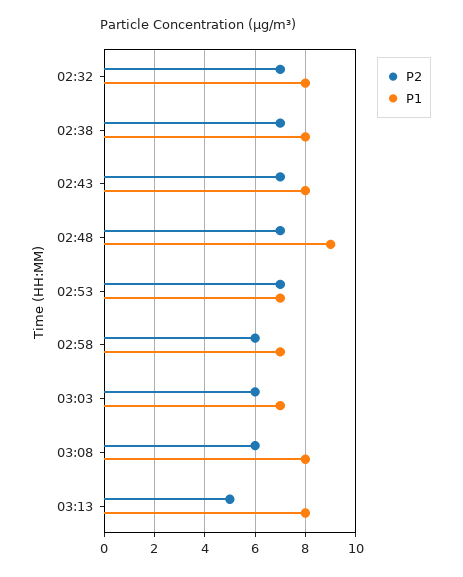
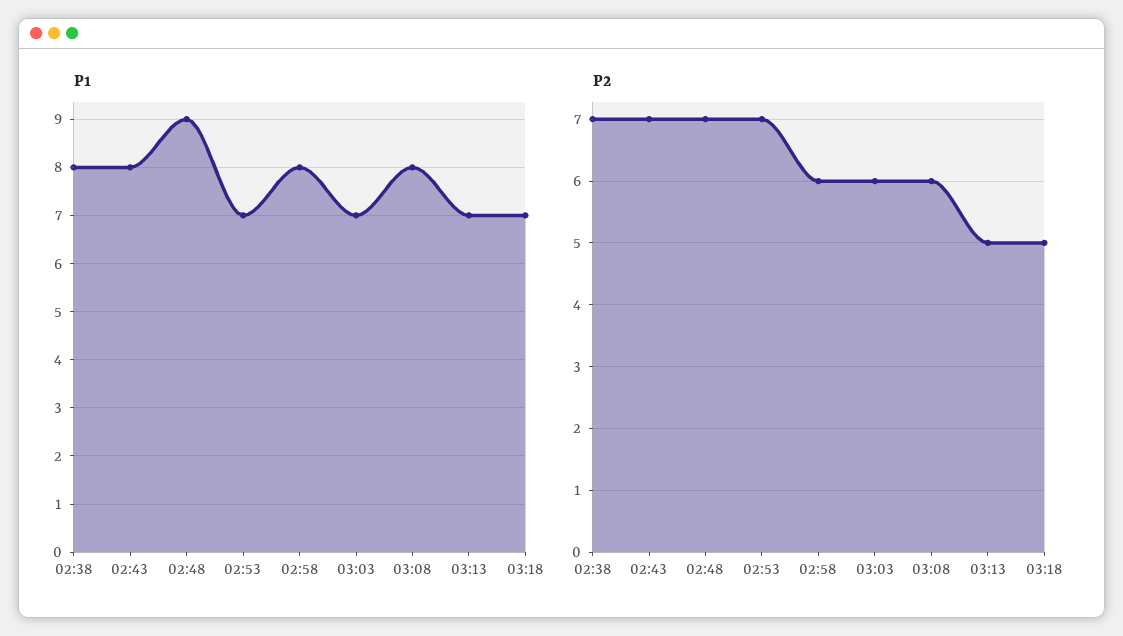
P2, 02:32: 7 -> none
P1, 02:32: 8 -> none
P1, 02:58: 7 -> 8
P1, 03:13: 8 -> 7
P1, 03:18: none -> 7
P2, 03:18: none -> 5

